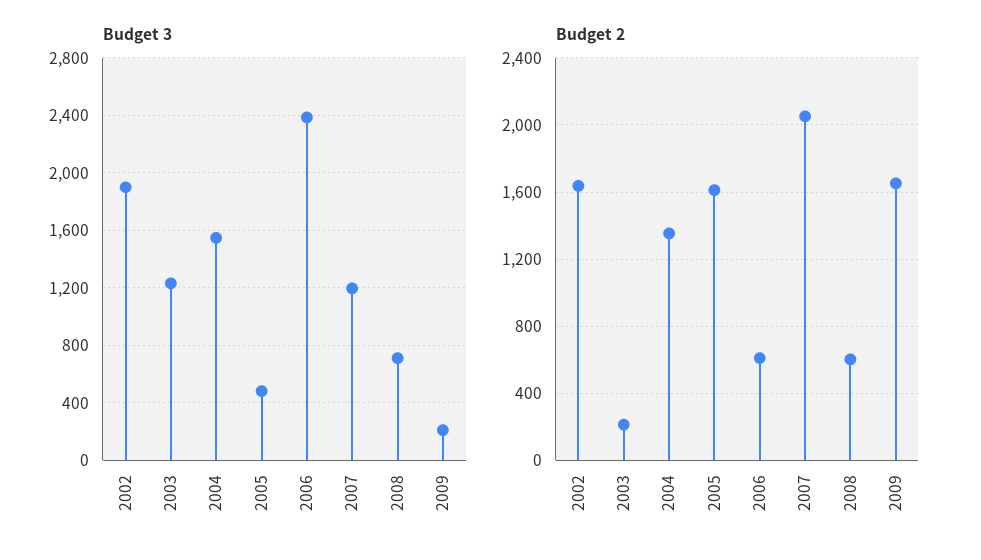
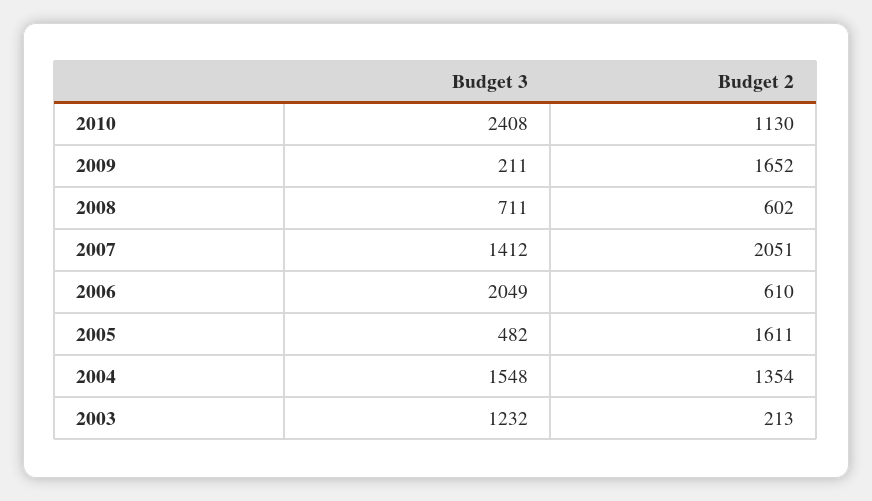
Budget 3, 2002: 1900 -> none
Budget 3, 2006: 2400 -> 2049
Budget 3, 2007: 1200 -> 1412
Budget 2, 2002: 1650 -> none
Budget 3, 2010: none -> 2408
Budget 2, 2010: none -> 1130

